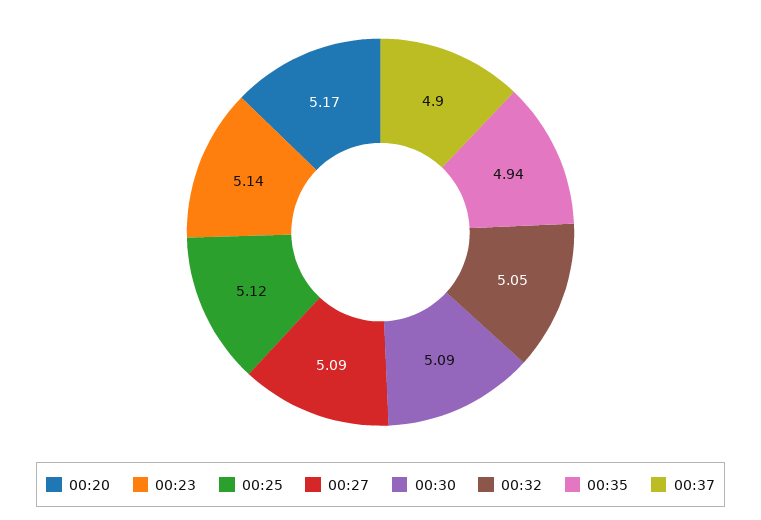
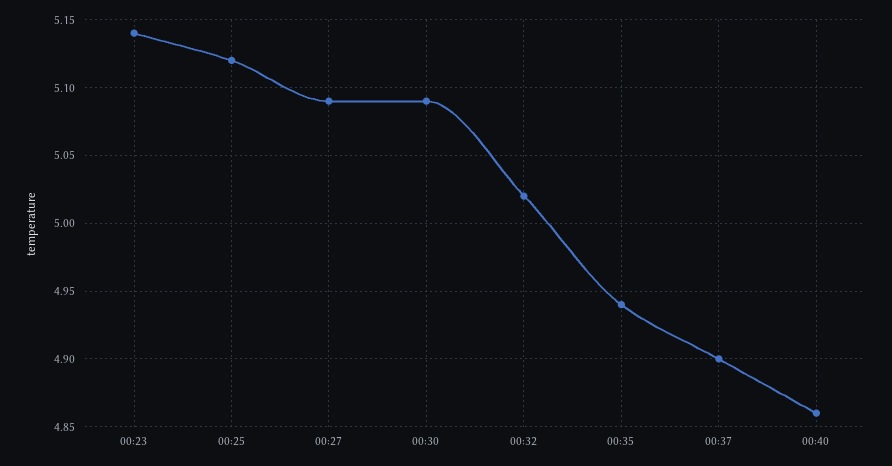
00:20: 5.17 -> none
00:32: 5.05 -> 5.02
00:40: none -> 4.86

